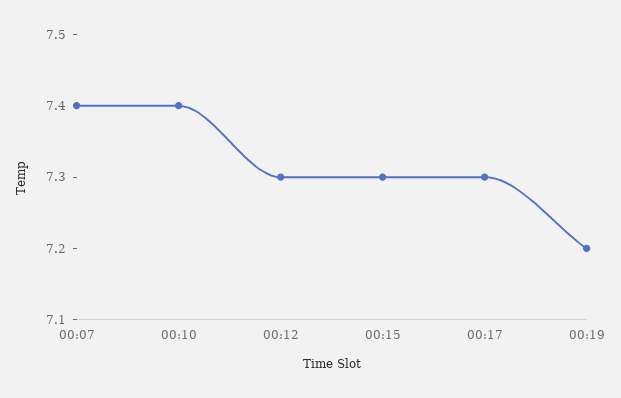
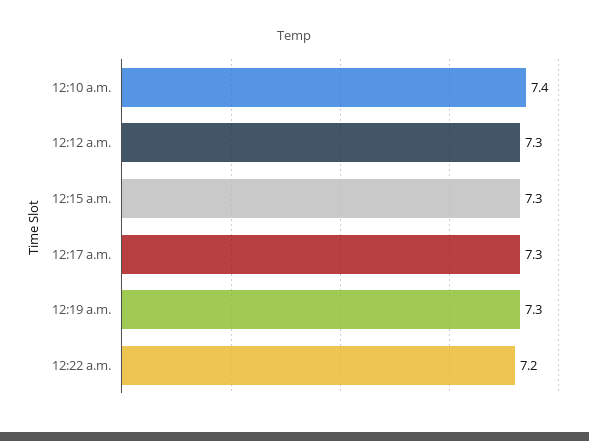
00:07: 7.4 -> none
00:19: 7.2 -> 7.3
12:22 a.m.: none -> 7.2

